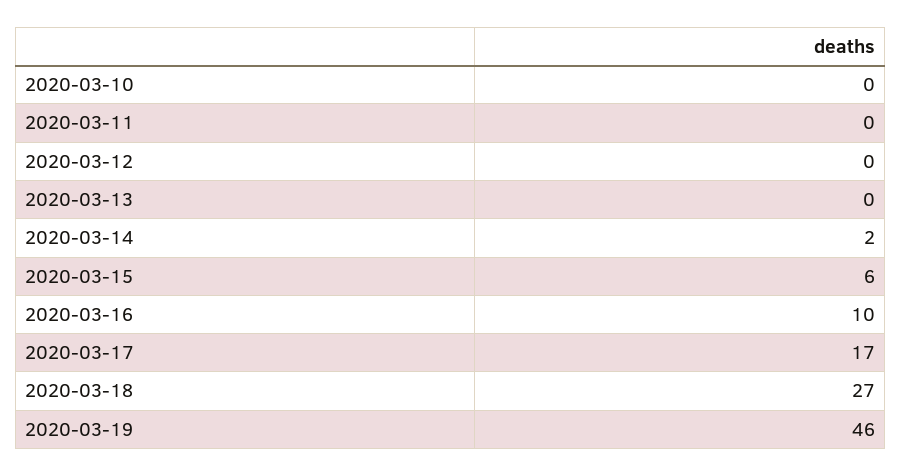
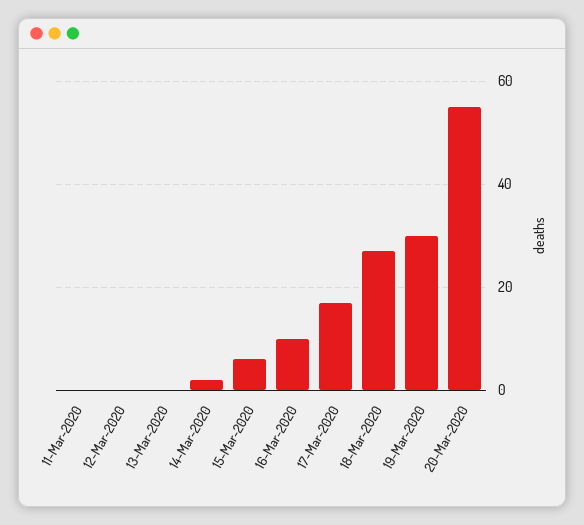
2020-03-10: 0 -> none
2020-03-19: 46 -> 30
20-Mar-2020: none -> 55

